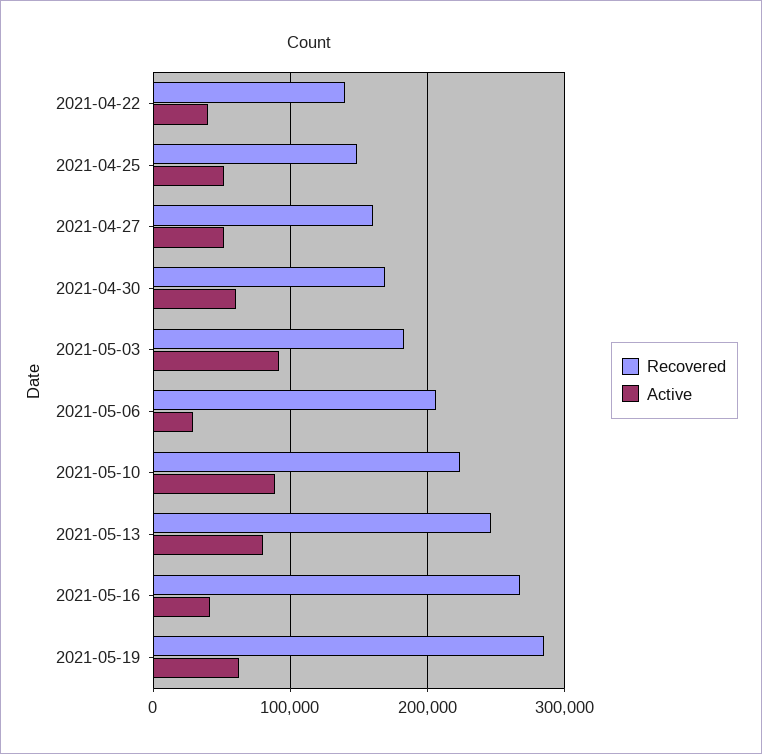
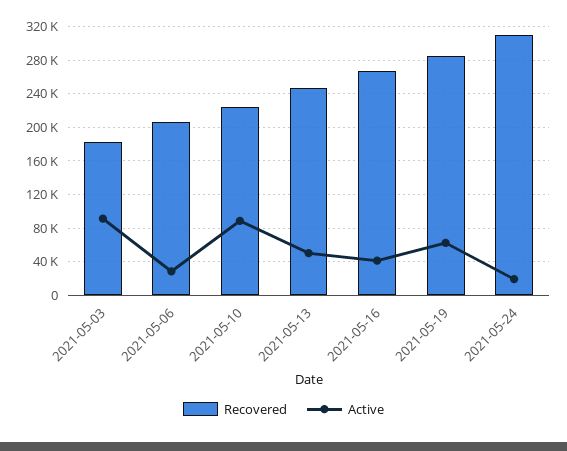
Recovered, 2021-04-22: 140000 -> none
Active, 2021-04-22: 40000 -> none
Recovered, 2021-04-25: 150000 -> none
Active, 2021-04-25: 50000 -> none
Recovered, 2021-04-27: 160000 -> none
Active, 2021-04-27: 50000 -> none
Recovered, 2021-04-30: 170000 -> none
Active, 2021-04-30: 60000 -> none
Active, 2021-05-13: 80000 -> 50000
Recovered, 2021-05-24: none -> 310000
Active, 2021-05-24: none -> 20000

